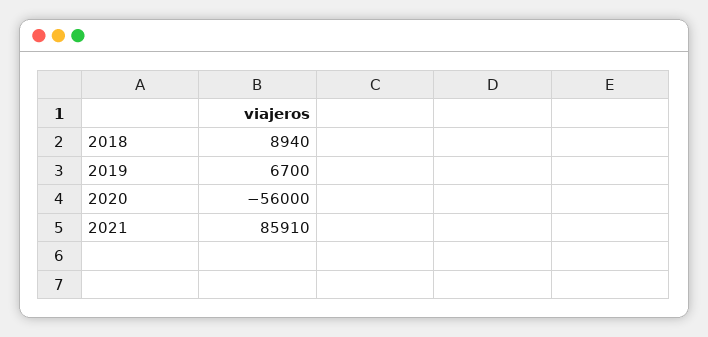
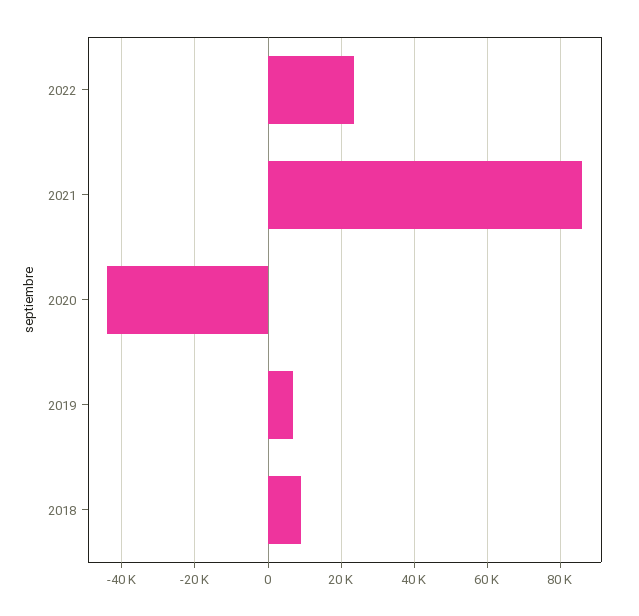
2020: -56000 -> -44000
2022: none -> 24000

